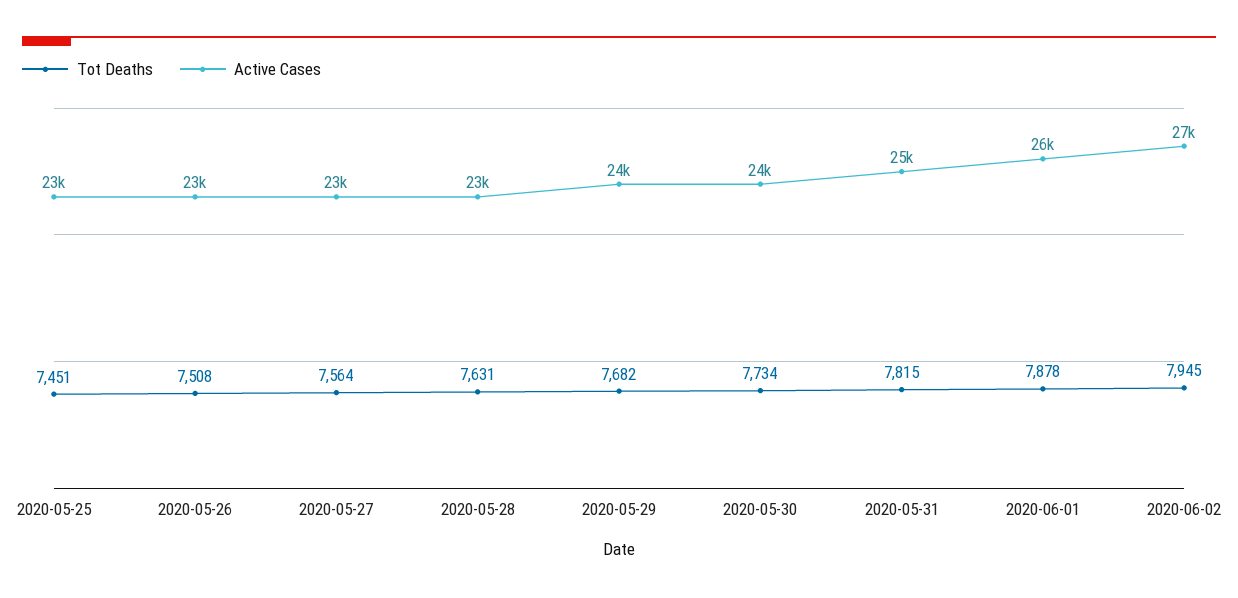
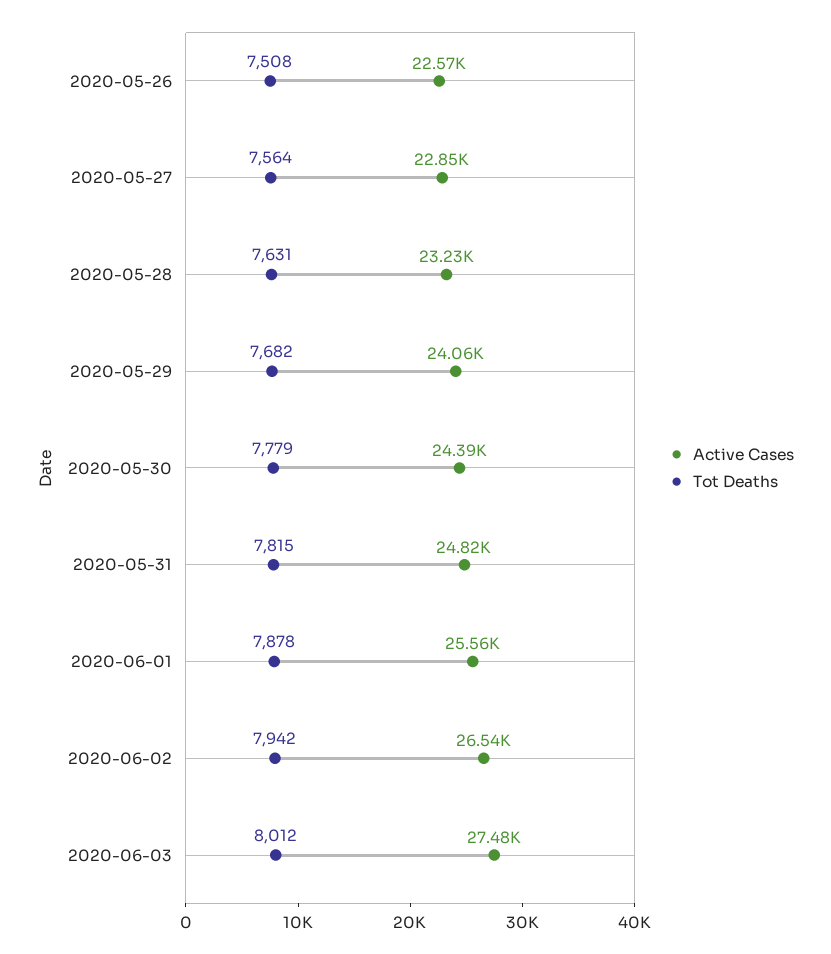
Tot Deaths, 2020-05-25: 7451 -> none
Active Cases, 2020-05-25: 23000 -> none
Tot Deaths, 2020-05-30: 7734 -> 7779
Tot Deaths, 2020-06-02: 7945 -> 7942
Active Cases, 2020-06-03: none -> 27480
Tot Deaths, 2020-06-03: none -> 8012

